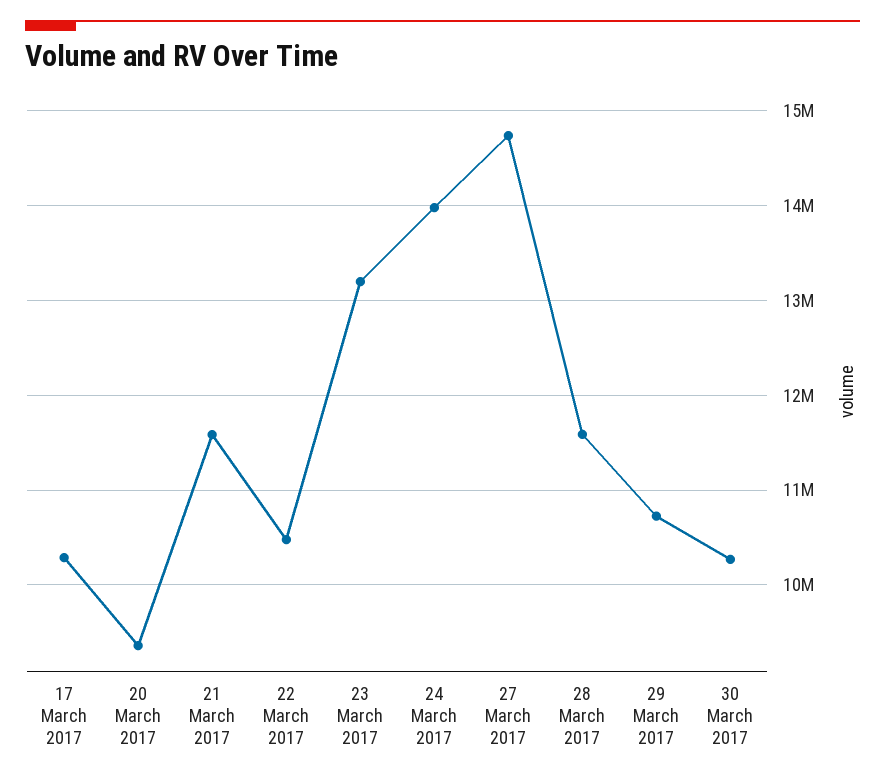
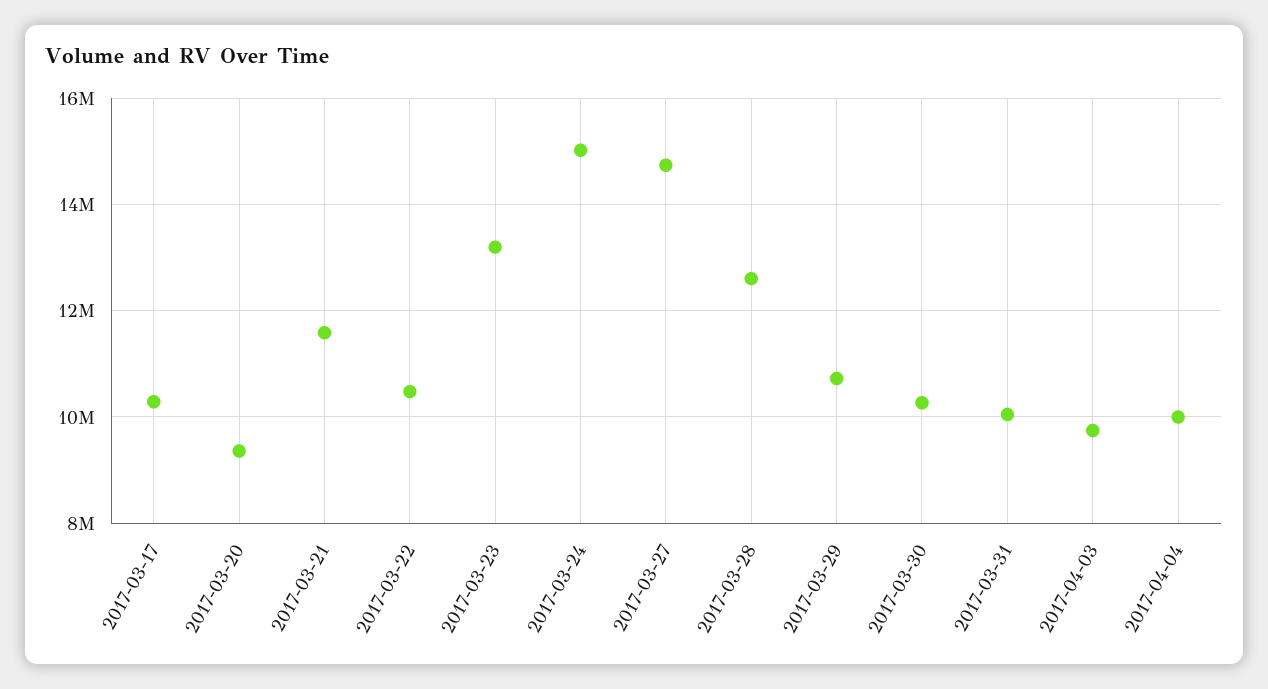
24 March 2017: 14000000 -> 15000000
28 March 2017: 11600000 -> 12600000
2017-03-31: none -> 10000000
2017-04-03: none -> 9800000
2017-04-04: none -> 10000000

